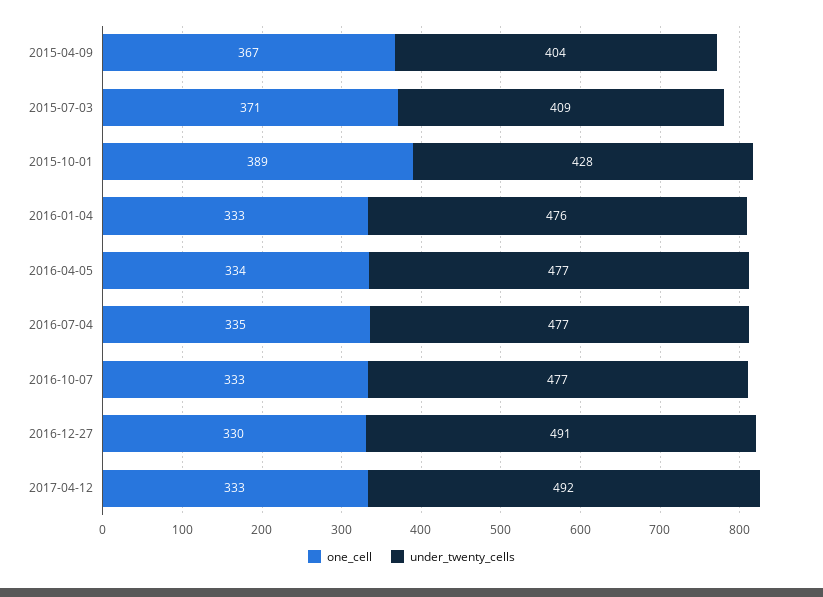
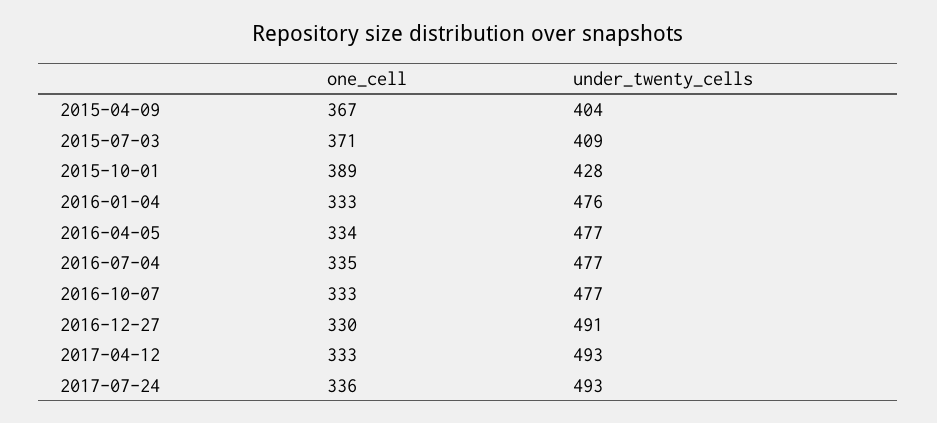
under_twenty_cells, 2017-04-12: 492 -> 493
one_cell, 2017-07-24: none -> 336
under_twenty_cells, 2017-07-24: none -> 493

